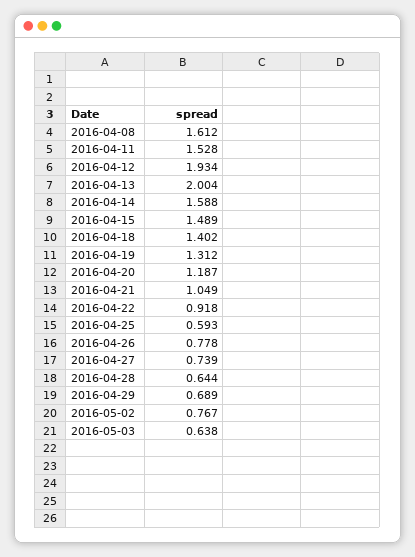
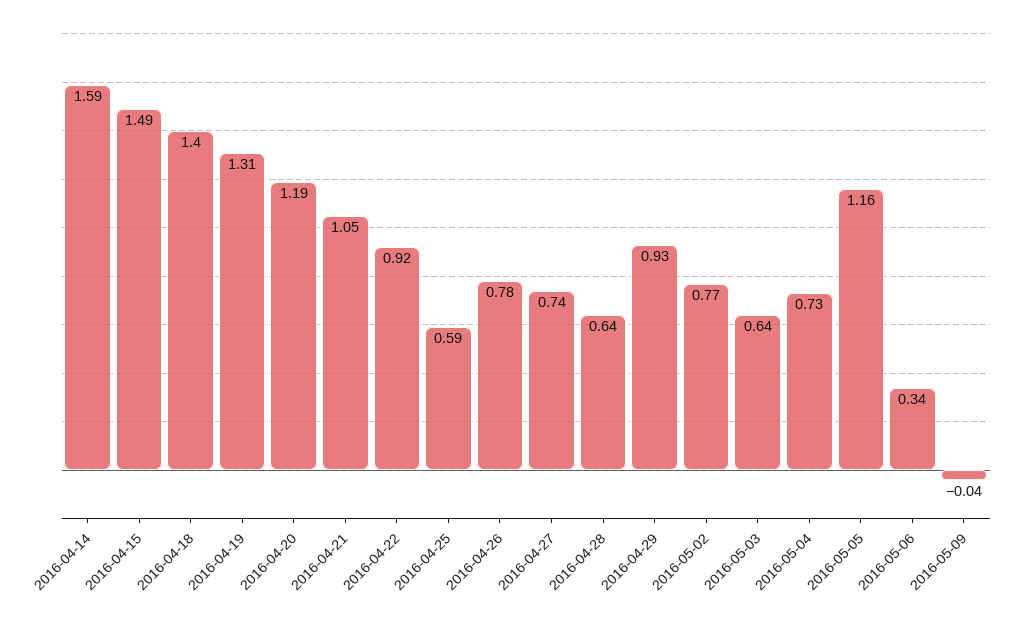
2016-04-08: 1.612 -> none
2016-04-11: 1.528 -> none
2016-04-12: 1.934 -> none
2016-04-13: 2.004 -> none
2016-04-29: 0.689 -> 0.93
2016-05-04: none -> 0.73
2016-05-05: none -> 1.16
2016-05-06: none -> 0.34
2016-05-09: none -> -0.04

